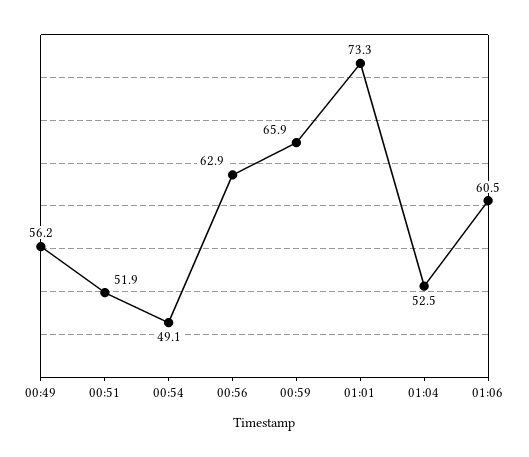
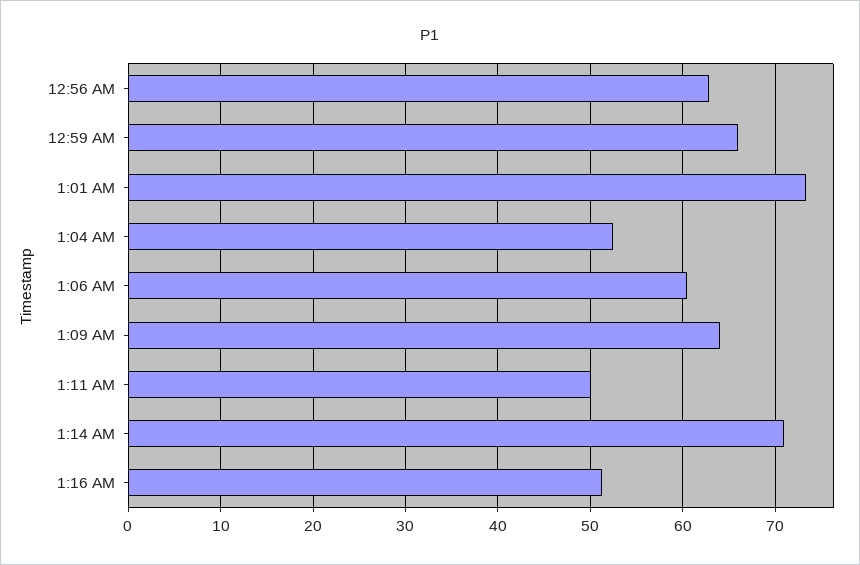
00:49: 56.2 -> none
00:51: 51.9 -> none
00:54: 49.1 -> none
1:09 AM: none -> 64
1:11 AM: none -> 50
1:14 AM: none -> 71
1:16 AM: none -> 51

